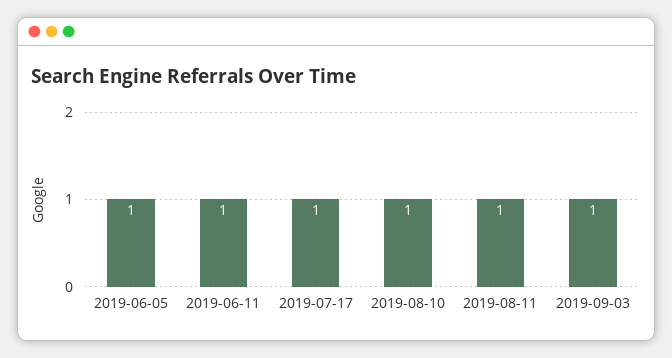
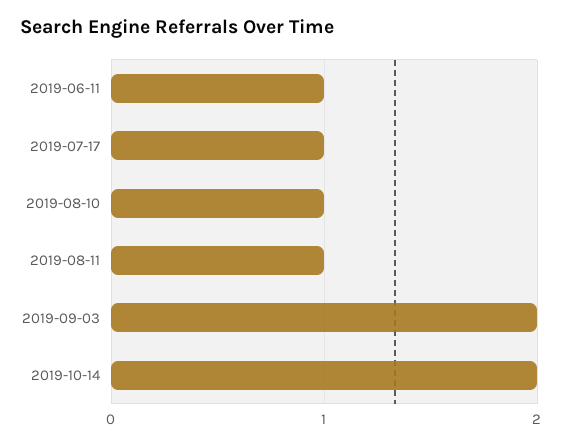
2019-06-05: 1 -> none
2019-09-03: 1 -> 2
2019-10-14: none -> 2

